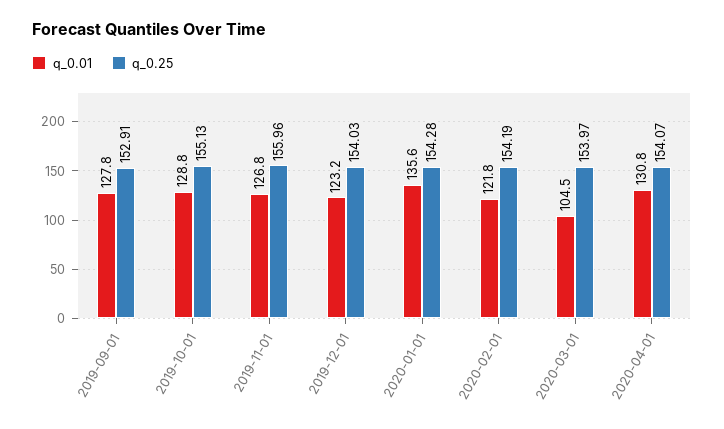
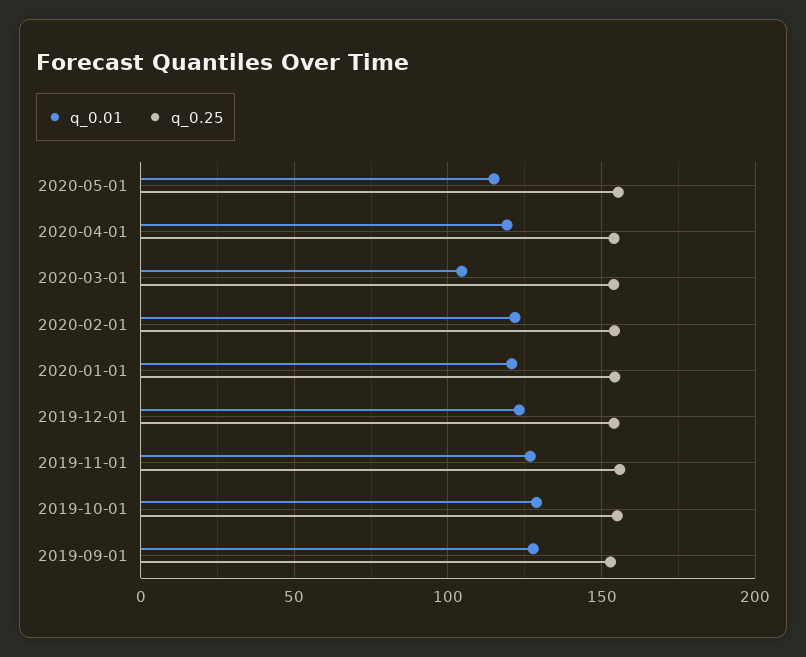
q_0.01, 2020-01-01: 135.6 -> 120
q_0.01, 2020-04-01: 130.8 -> 120
q_0.01, 2020-05-01: none -> 115
q_0.25, 2020-05-01: none -> 155

